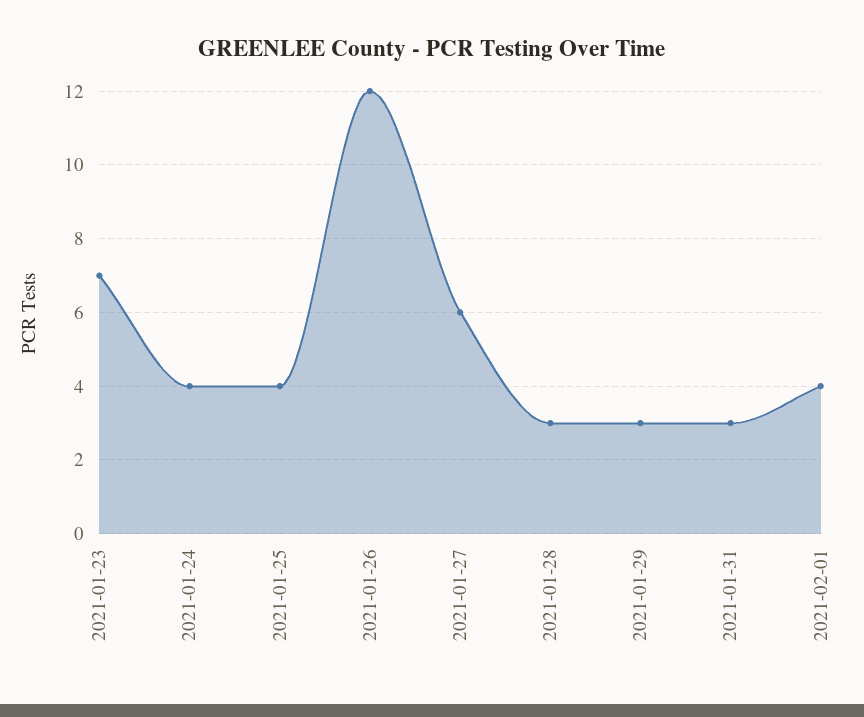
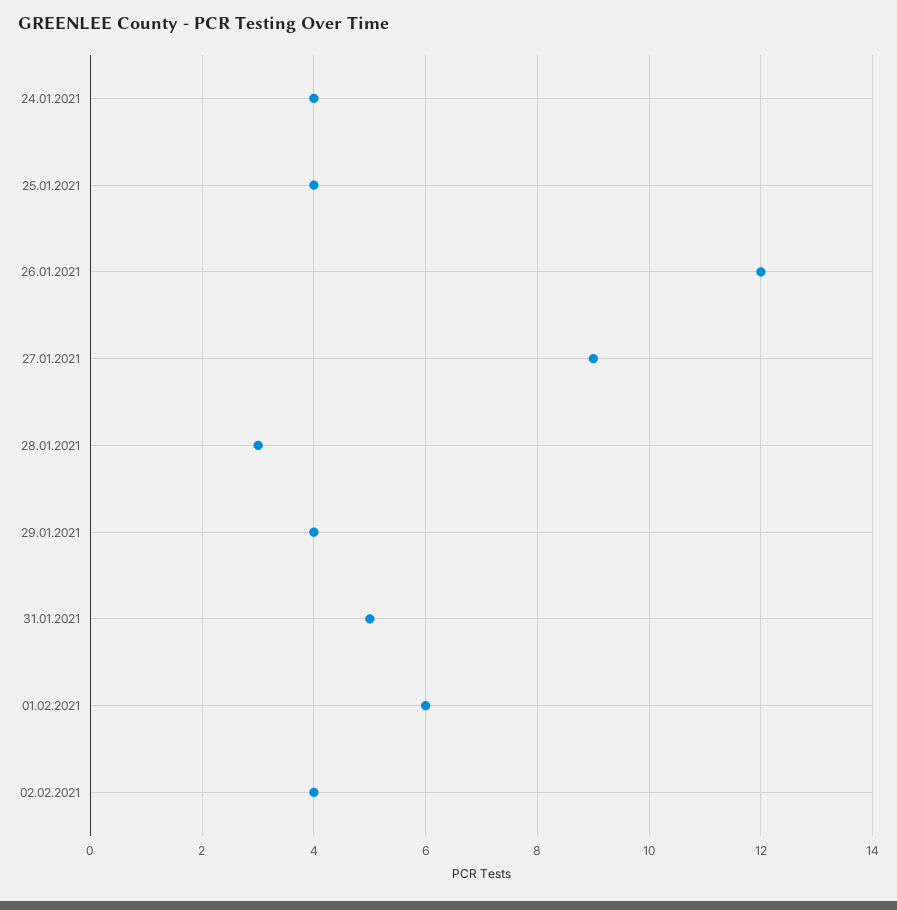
2021-01-23: 7 -> none
2021-01-27: 6 -> 9
2021-01-29: 3 -> 4
2021-01-31: 3 -> 5
2021-02-01: 4 -> 6
02.02.2021: none -> 4

